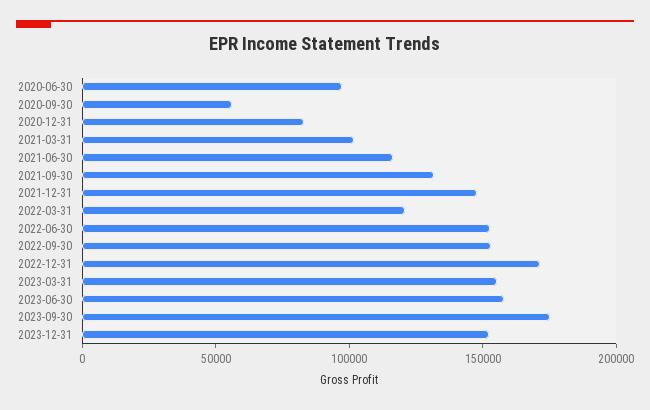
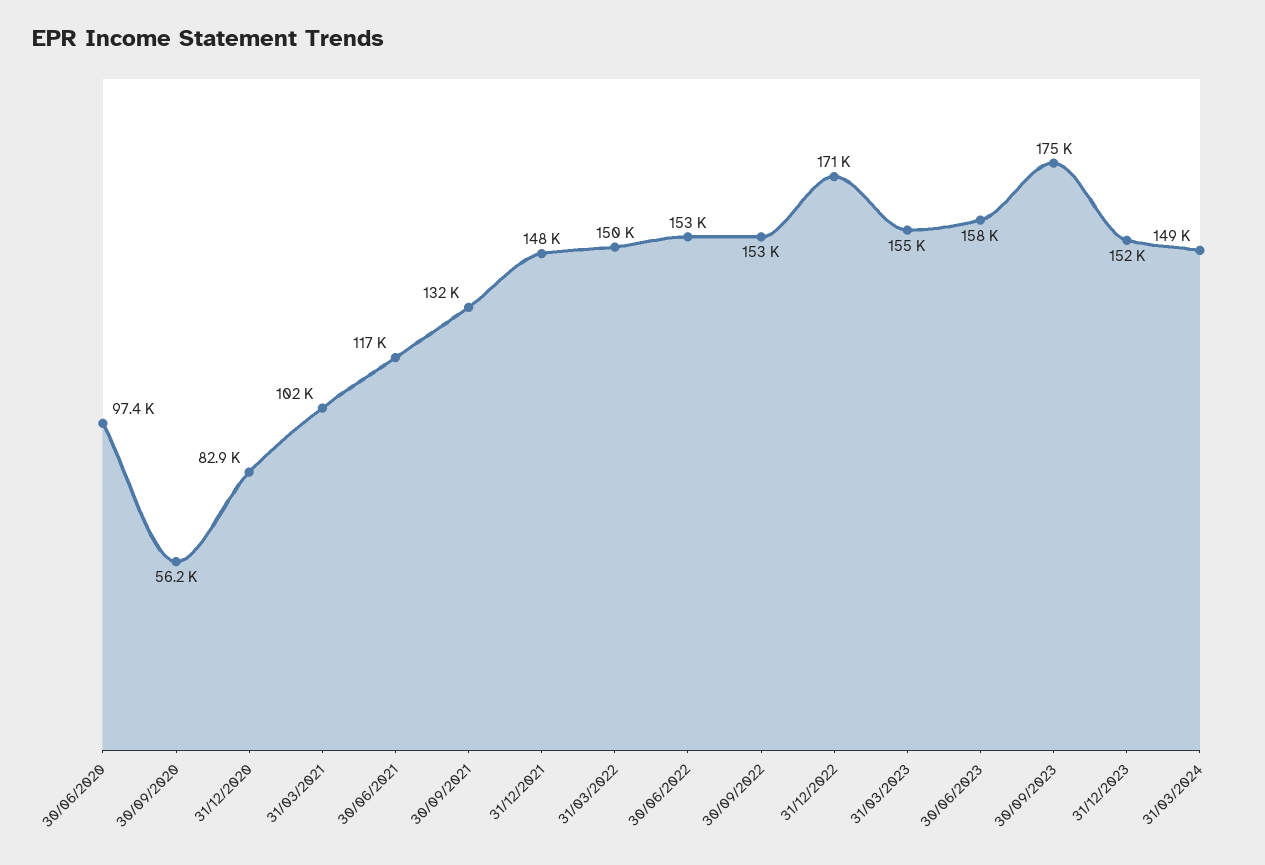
2022-03-31: 120000 -> 150000
31/03/2024: none -> 149000

